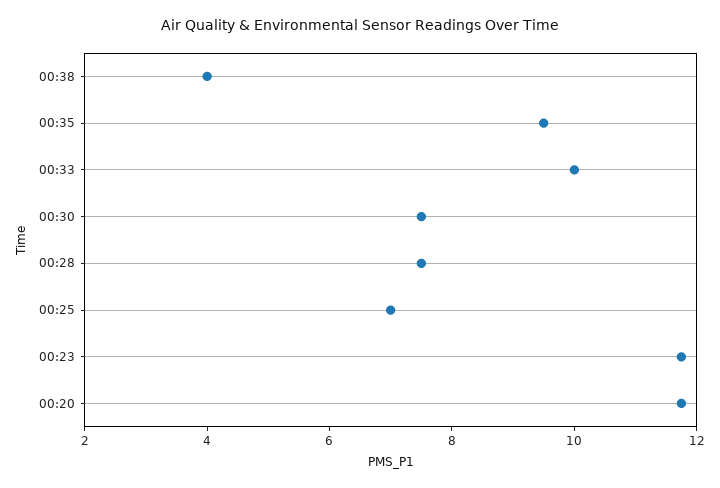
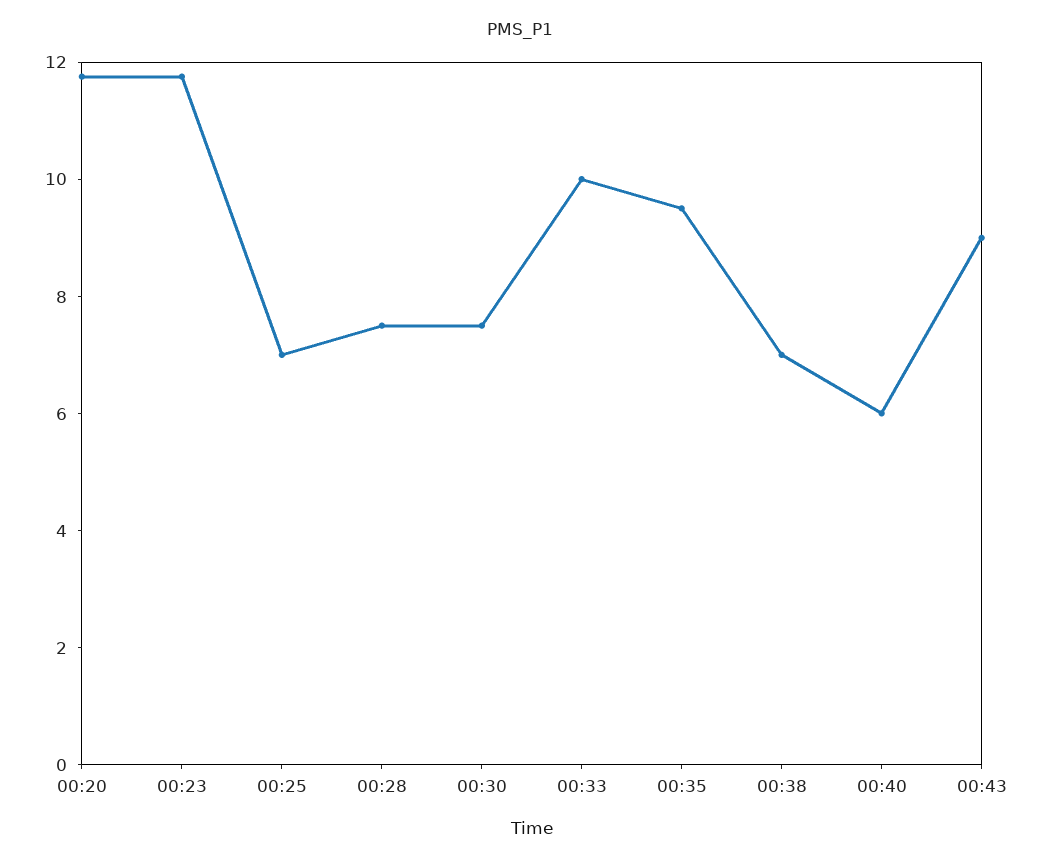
00:38: 4 -> 7
00:40: none -> 6
00:43: none -> 9

